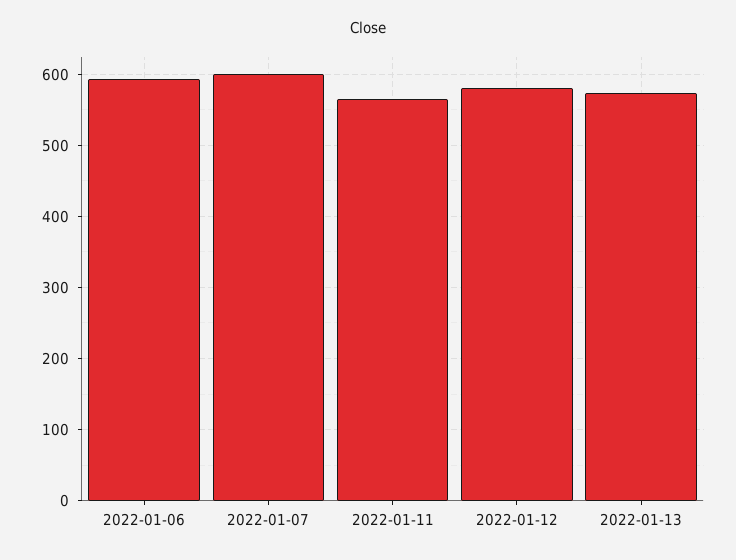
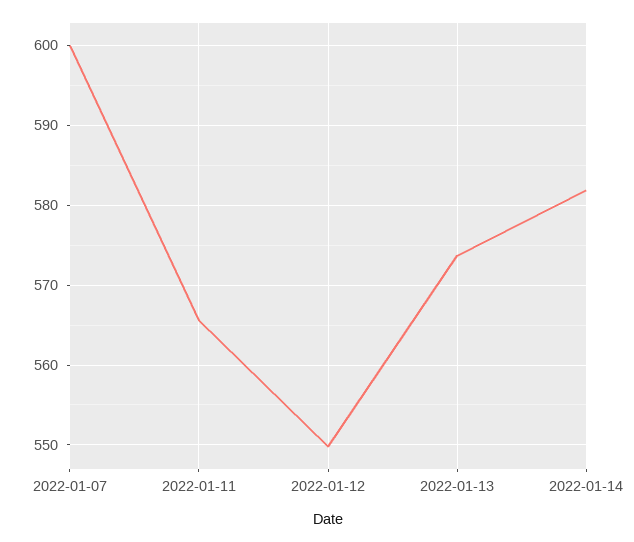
2022-01-06: 590 -> none
2022-01-12: 580 -> 550
2022-01-14: none -> 582

